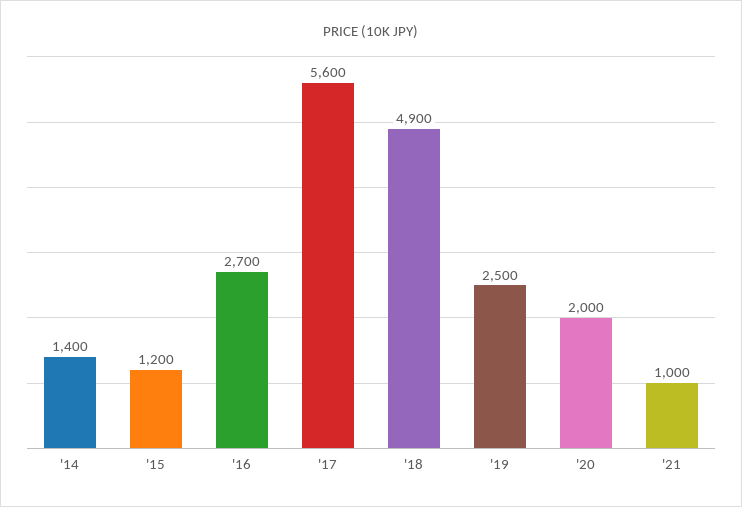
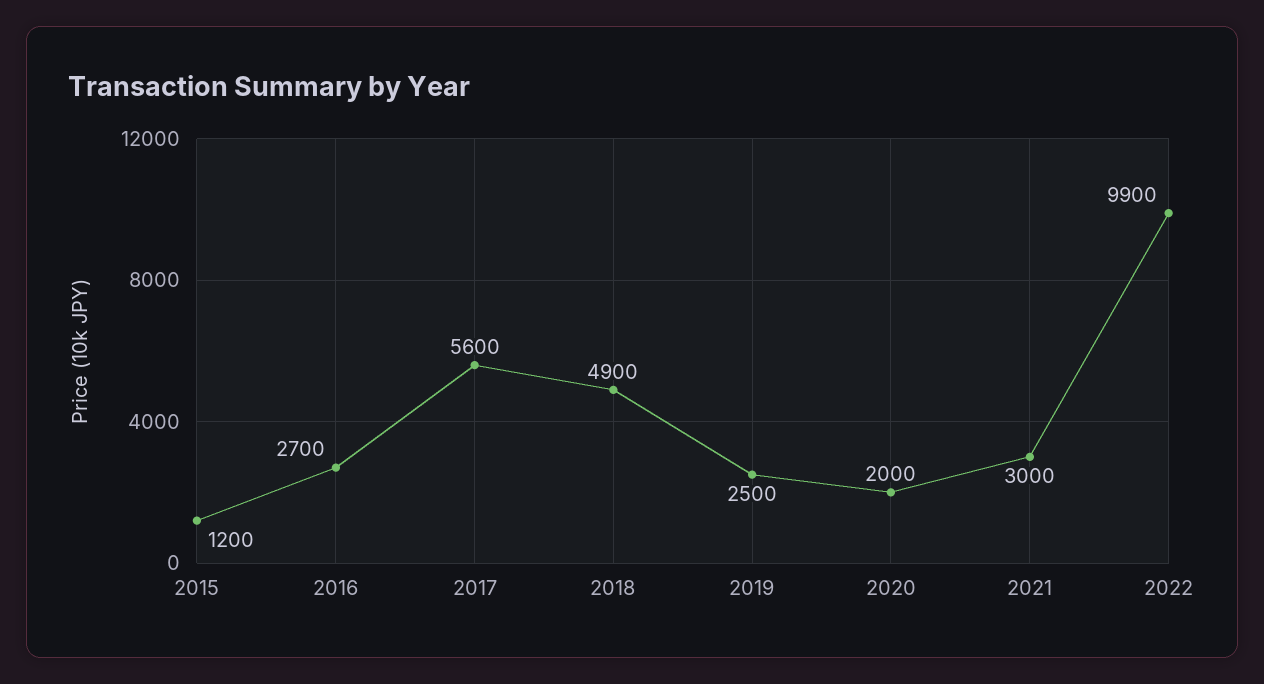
'14: 1400 -> none
'21: 1000 -> 3000
2022: none -> 9900

